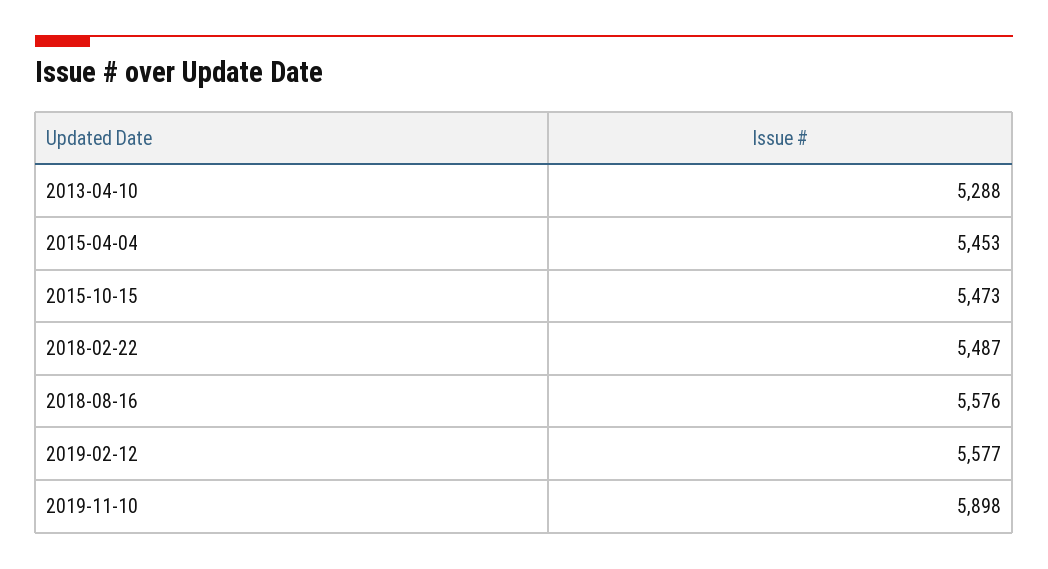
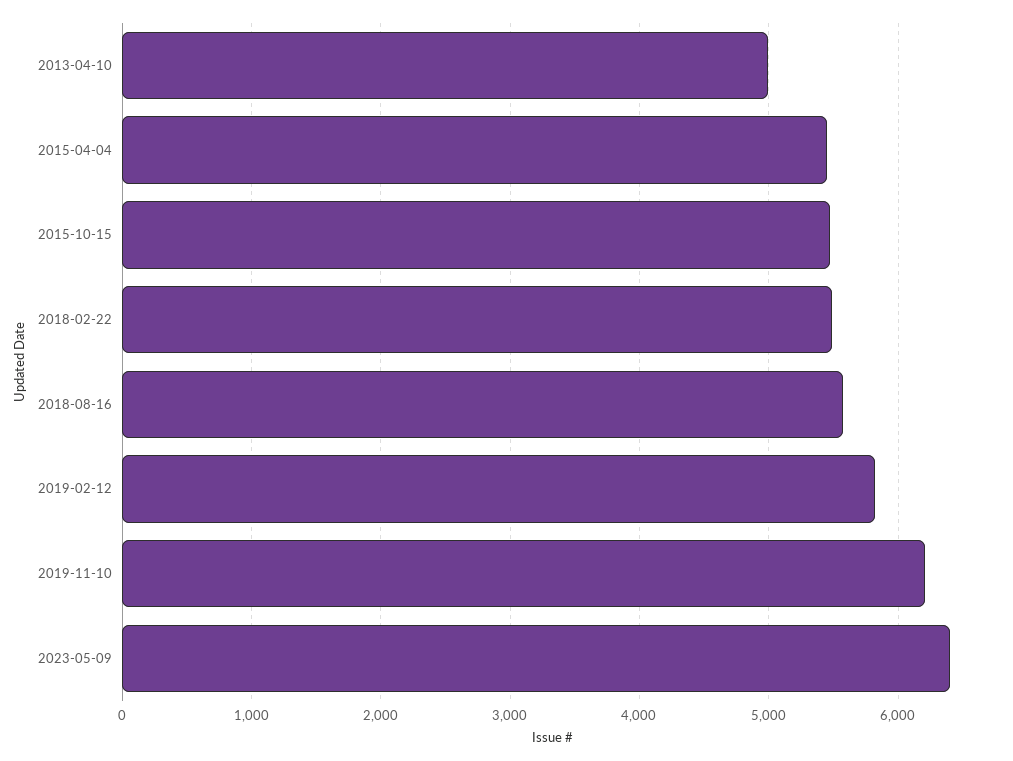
2013-04-10: 5288 -> 5000
2019-02-12: 5577 -> 5800
2019-11-10: 5898 -> 6200
2023-05-09: none -> 6400

